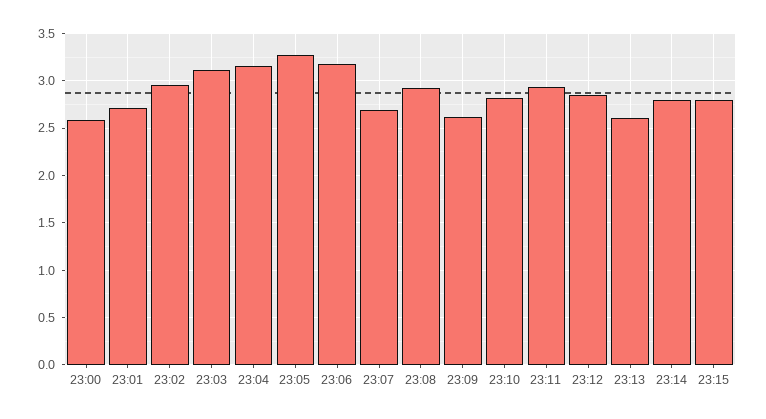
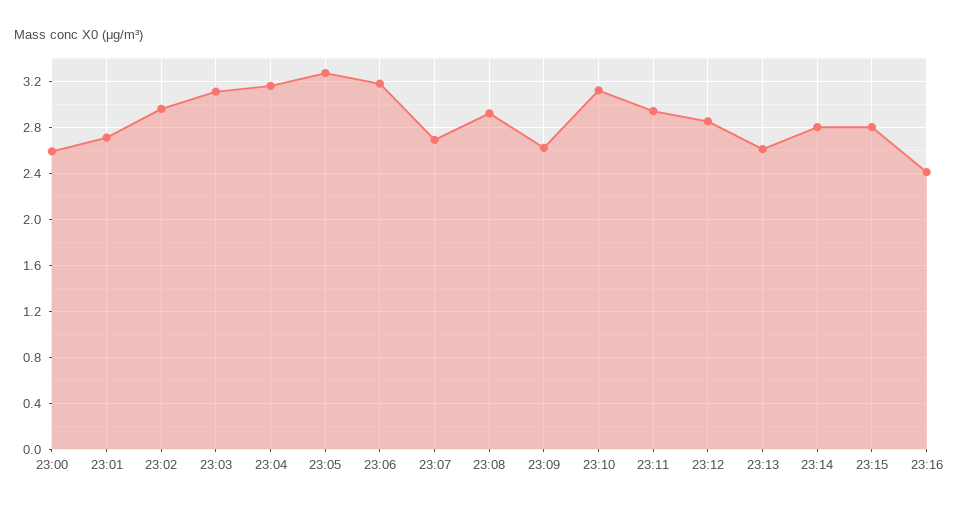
23:10: 2.8 -> 3.1
23:16: none -> 2.4

